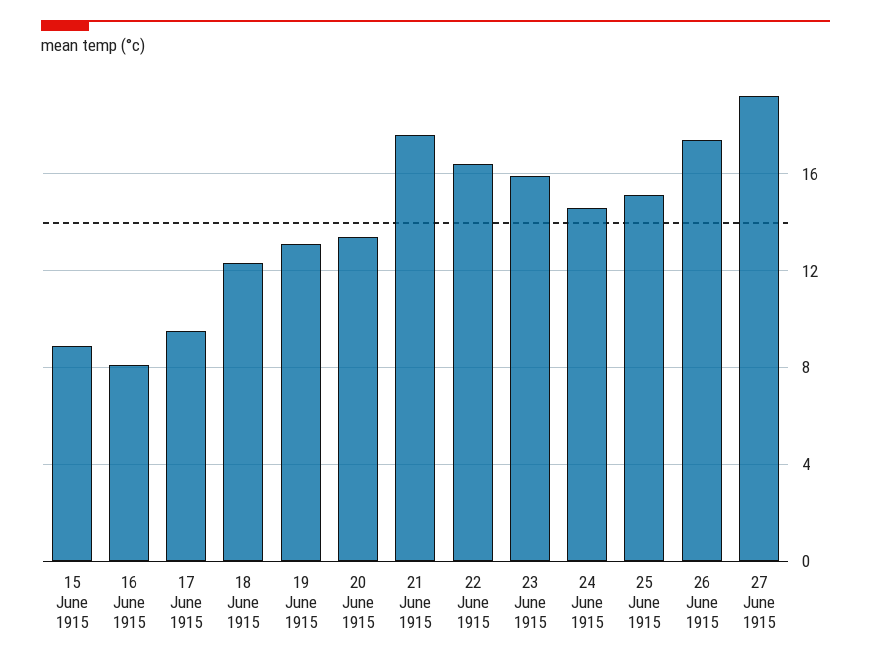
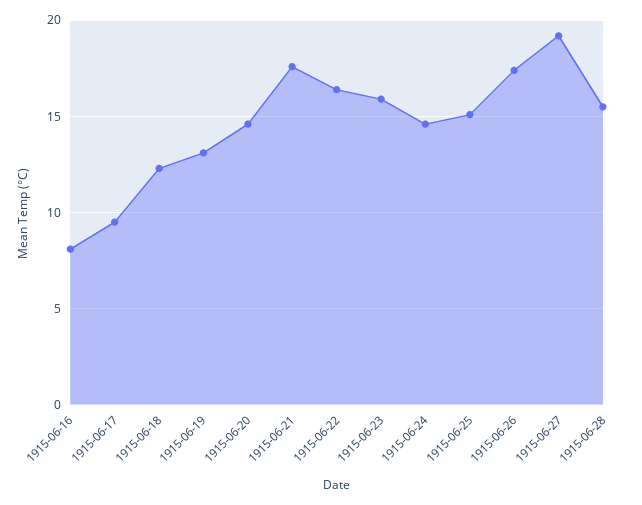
15 June 1915: 9 -> none
20 June 1915: 13.5 -> 14.5
1915-06-28: none -> 15.5

